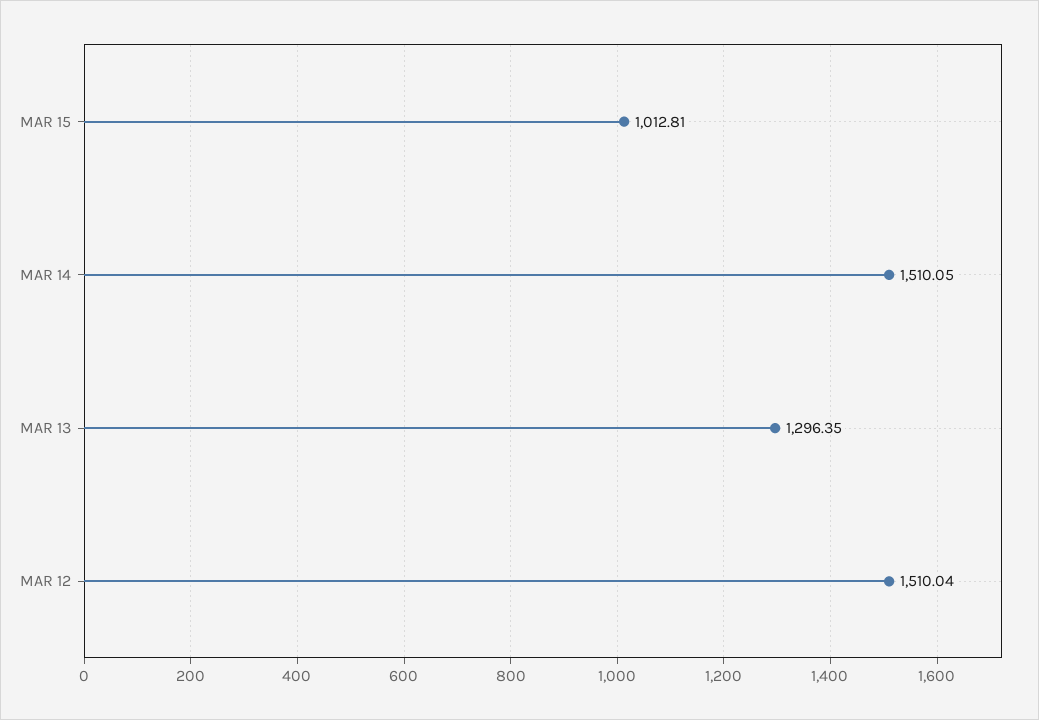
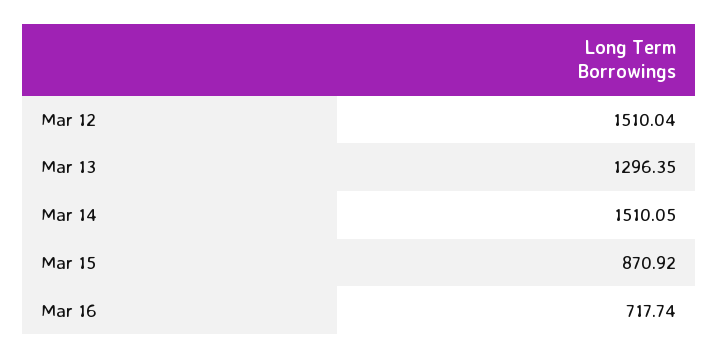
MAR 15: 1012.81 -> 870.92
Mar 16: none -> 717.74

